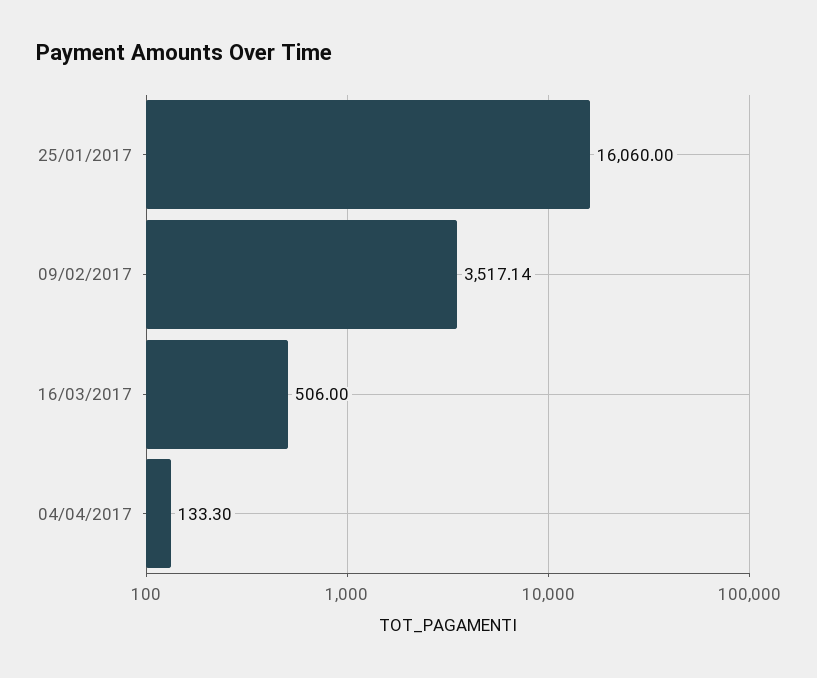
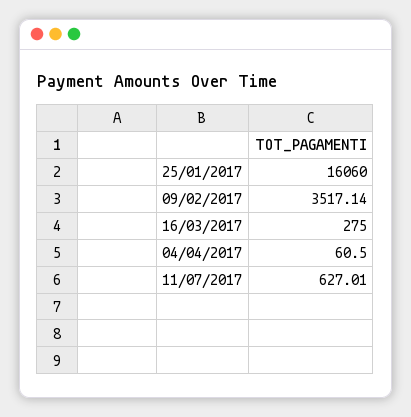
16/03/2017: 506 -> 275
04/04/2017: 133.3 -> 60.5
11/07/2017: none -> 627.01

